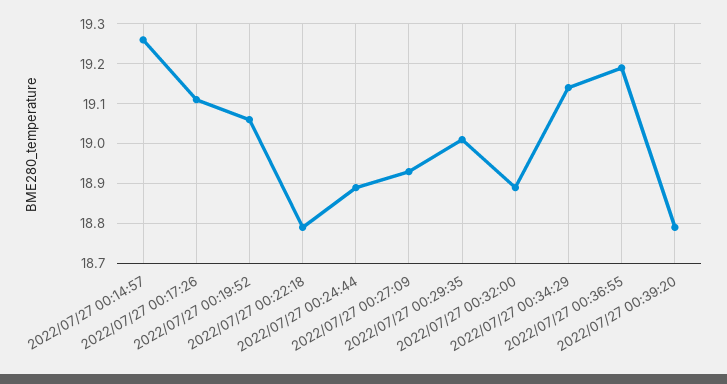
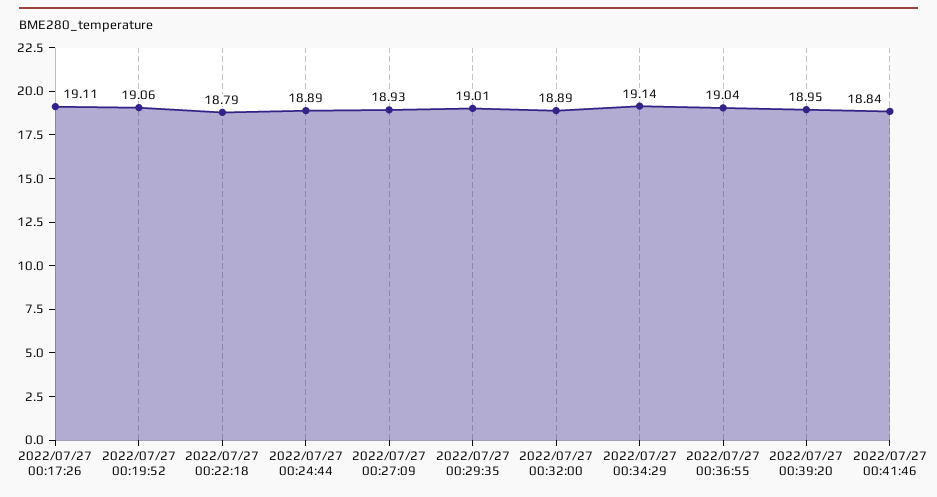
2022/07/27 00:14:57: 19.25 -> none
2022/07/27 00:36:55: 19.2 -> 19.04
2022/07/27 00:39:20: 18.8 -> 18.95
2022/07/27 00:41:46: none -> 18.84

